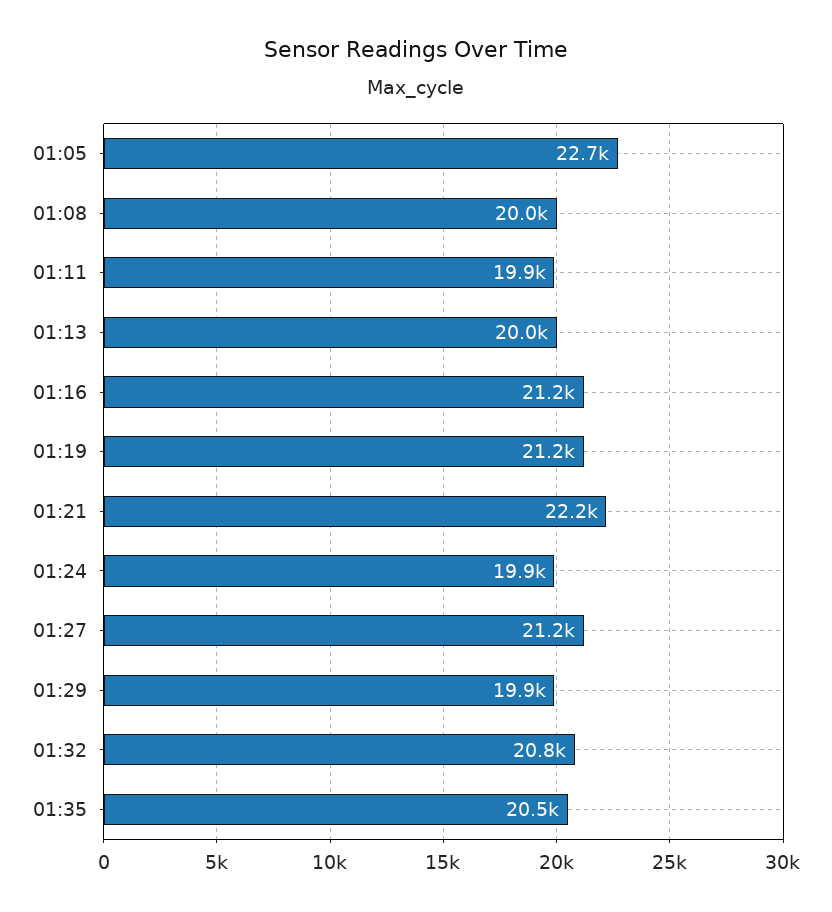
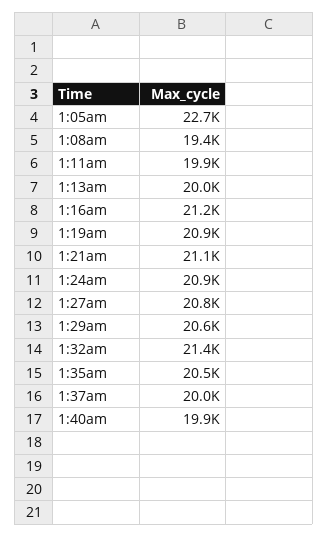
01:08: 20000 -> 19400
01:19: 21200 -> 20900
01:21: 22200 -> 21100
01:24: 19900 -> 20900
01:27: 21200 -> 20800
01:29: 19900 -> 20600
01:32: 20800 -> 21400
1:37am: none -> 20000
1:40am: none -> 19900

